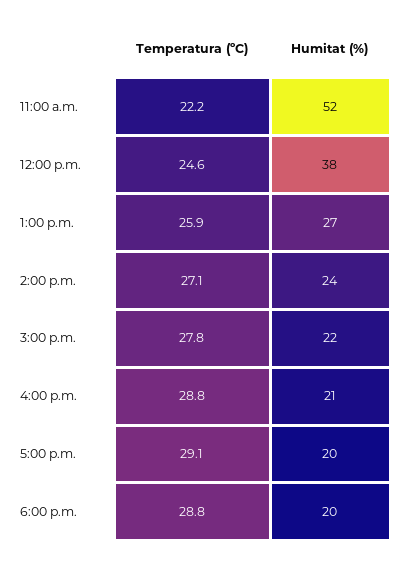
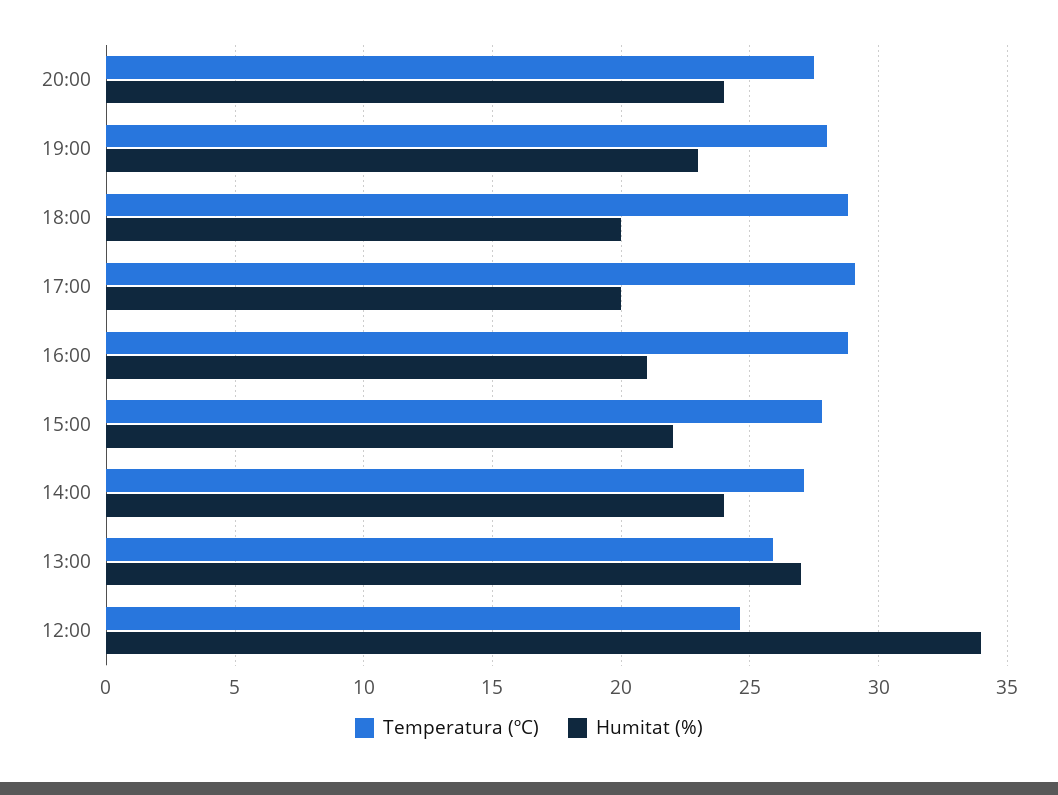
Temperatura (ºC), 11:00 a.m.: 22.2 -> none
Humitat (%), 11:00 a.m.: 52 -> none
Humitat (%), 12:00 p.m.: 38 -> 34
Temperatura (ºC), 20:00: none -> 27.5
Humitat (%), 20:00: none -> 24
Temperatura (ºC), 19:00: none -> 28
Humitat (%), 19:00: none -> 23

